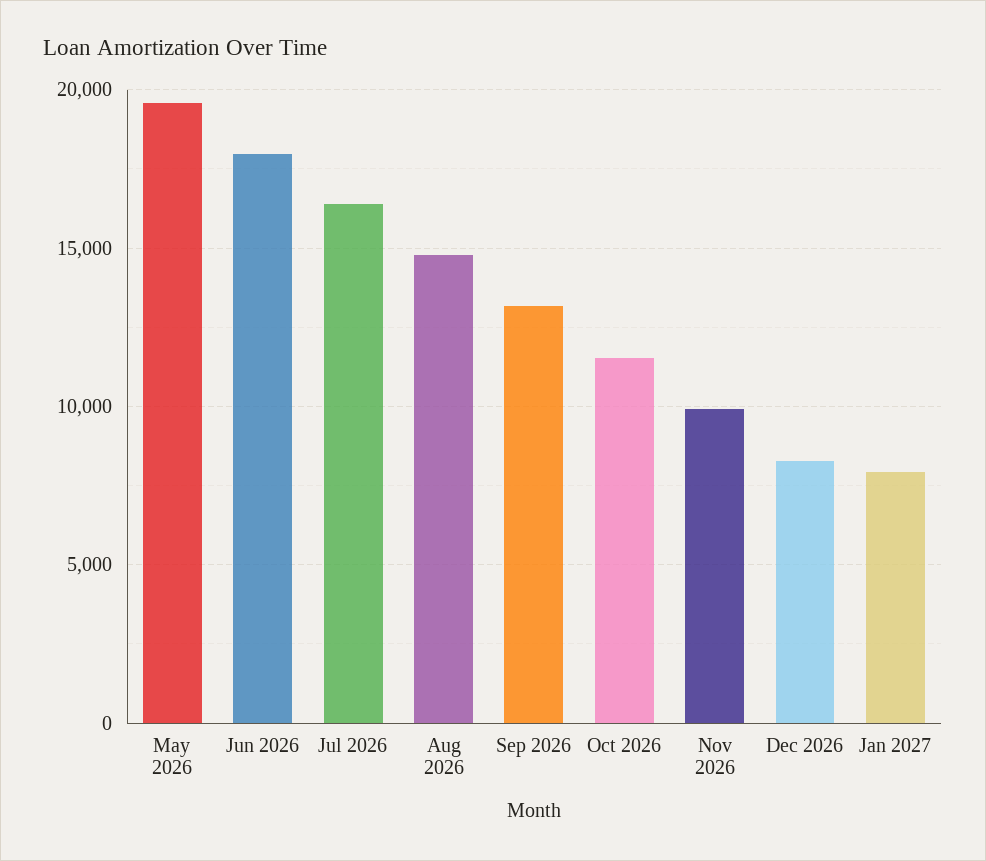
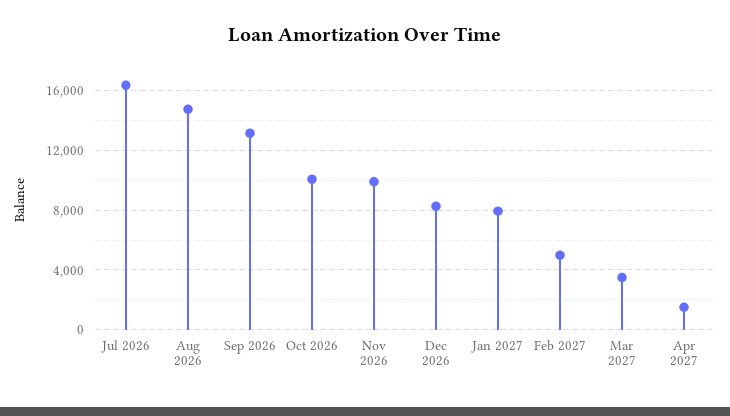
May 2026: 19500 -> none
Jun 2026: 18000 -> none
Oct 2026: 11500 -> 10000
Feb 2027: none -> 5000
Mar 2027: none -> 3500
Apr 2027: none -> 1500

